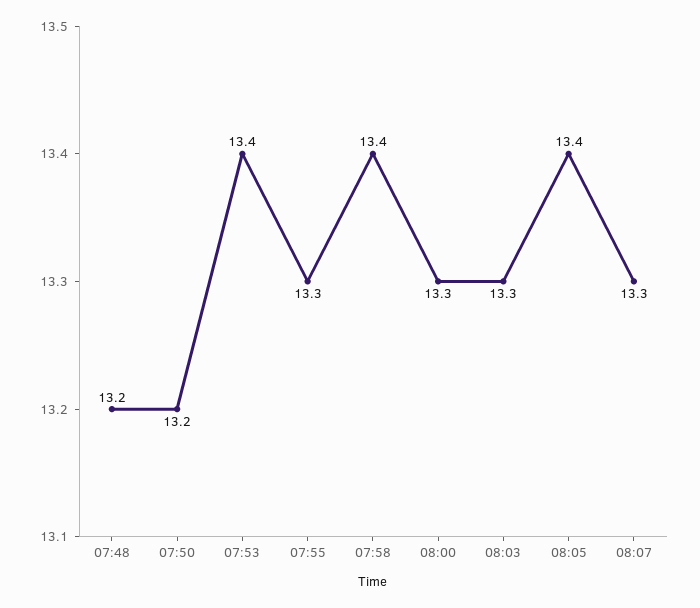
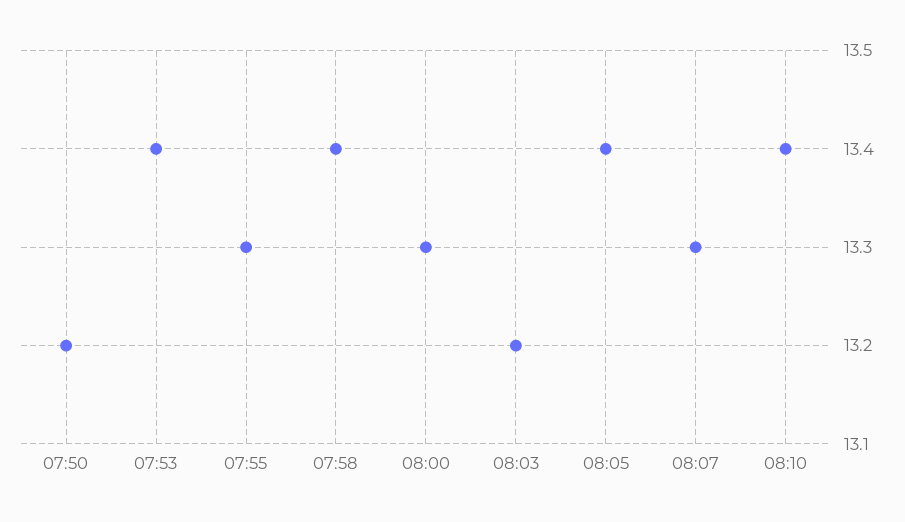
07:48: 13.2 -> none
08:03: 13.3 -> 13.2
08:10: none -> 13.4

